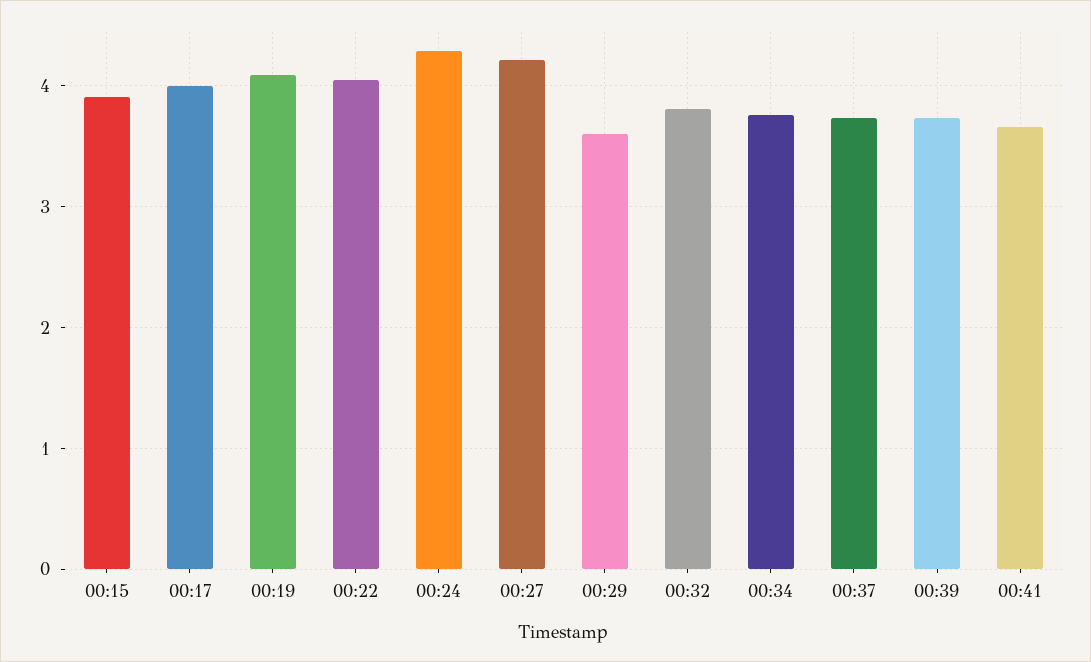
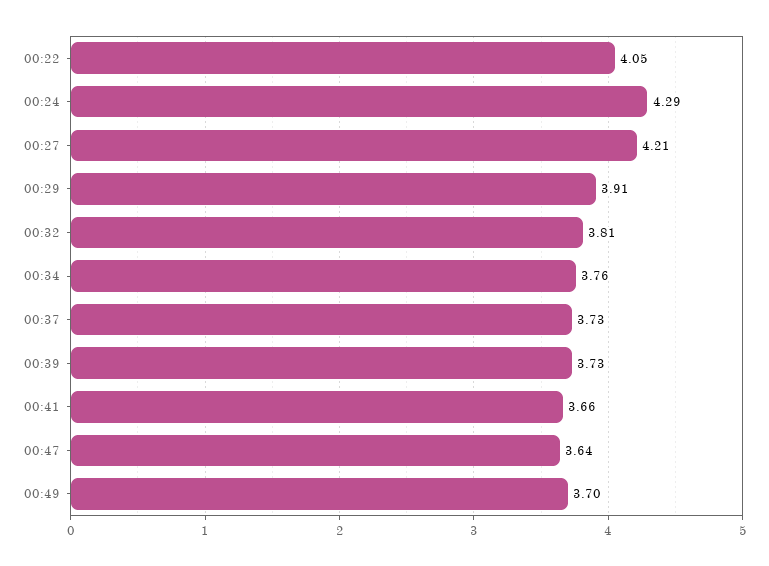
00:15: 3.9 -> none
00:17: 4 -> none
00:19: 4.1 -> none
00:29: 3.6 -> 3.91
00:47: none -> 3.64
00:49: none -> 3.7

